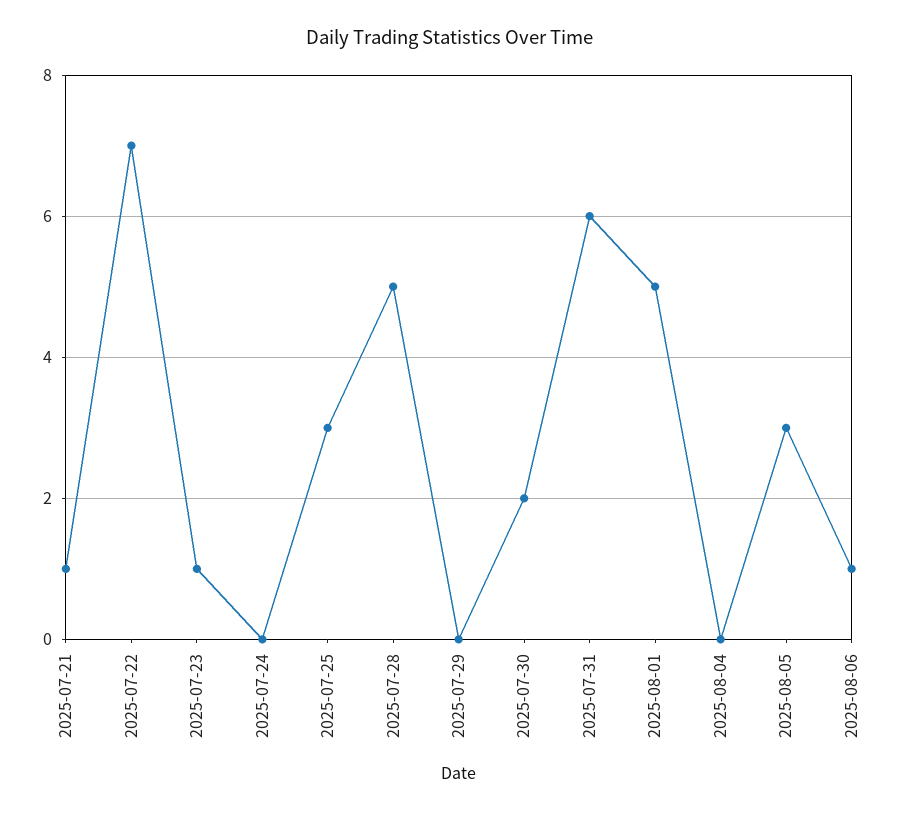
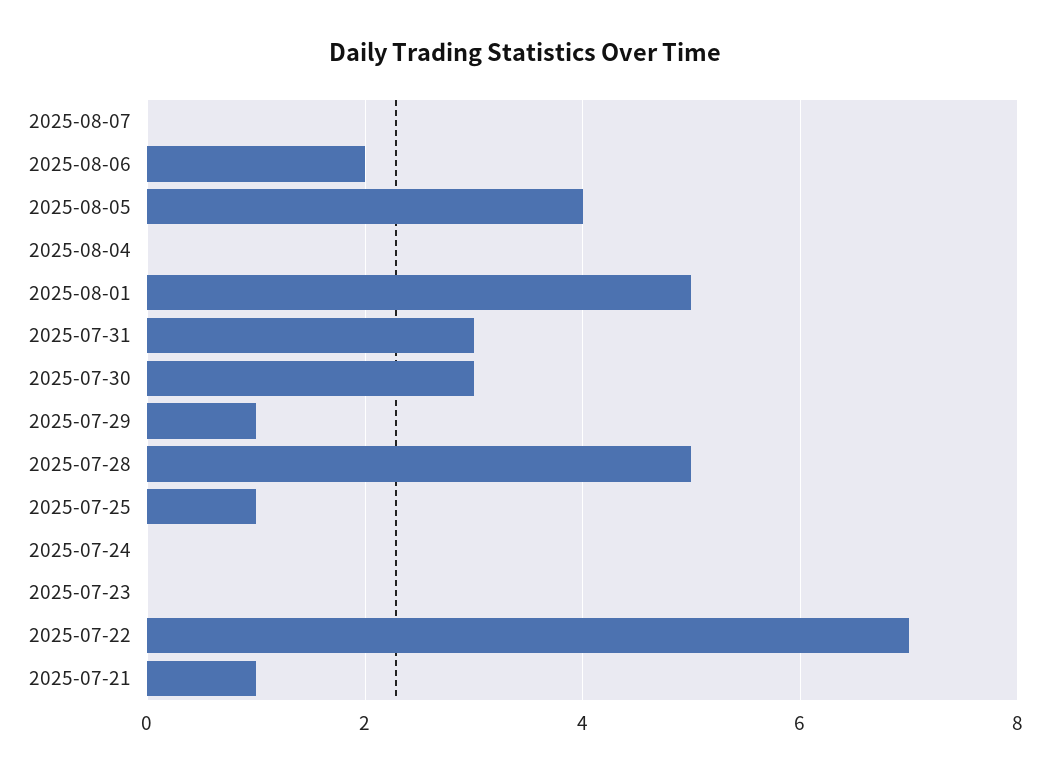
2025-07-23: 1 -> 0
2025-07-25: 3 -> 1
2025-07-29: 0 -> 1
2025-07-30: 2 -> 3
2025-07-31: 6 -> 3
2025-08-05: 3 -> 4
2025-08-06: 1 -> 2
2025-08-07: none -> 0

